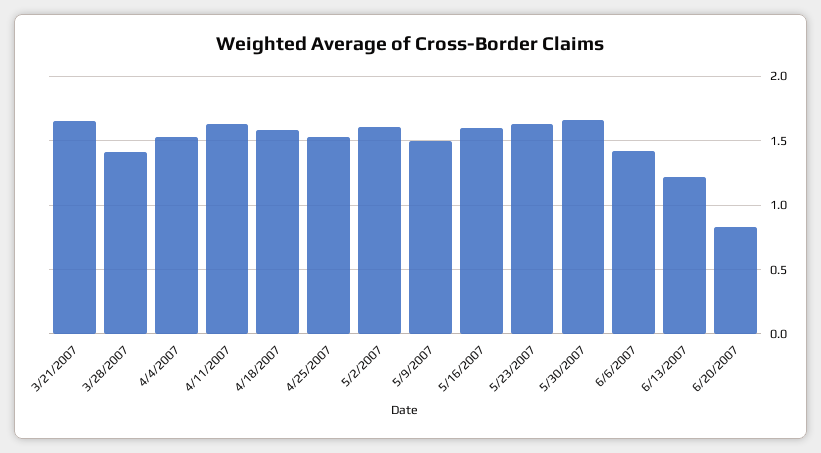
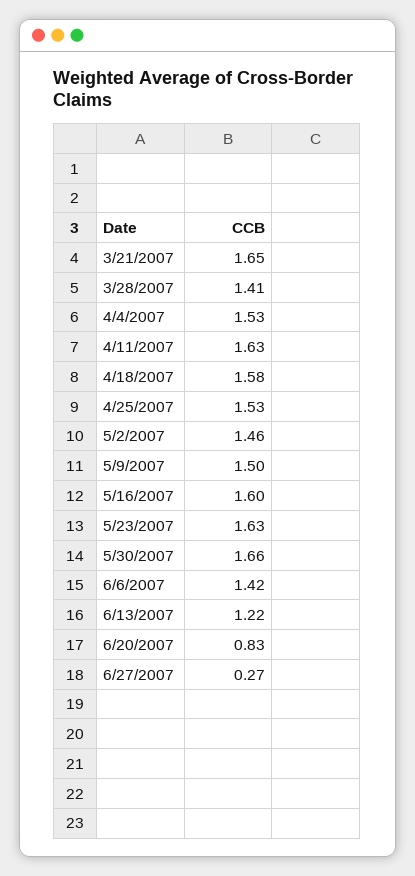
5/2/2007: 1.6 -> 1.46
6/27/2007: none -> 0.27

